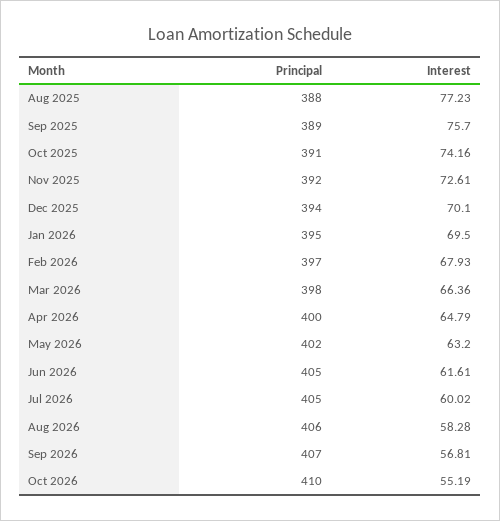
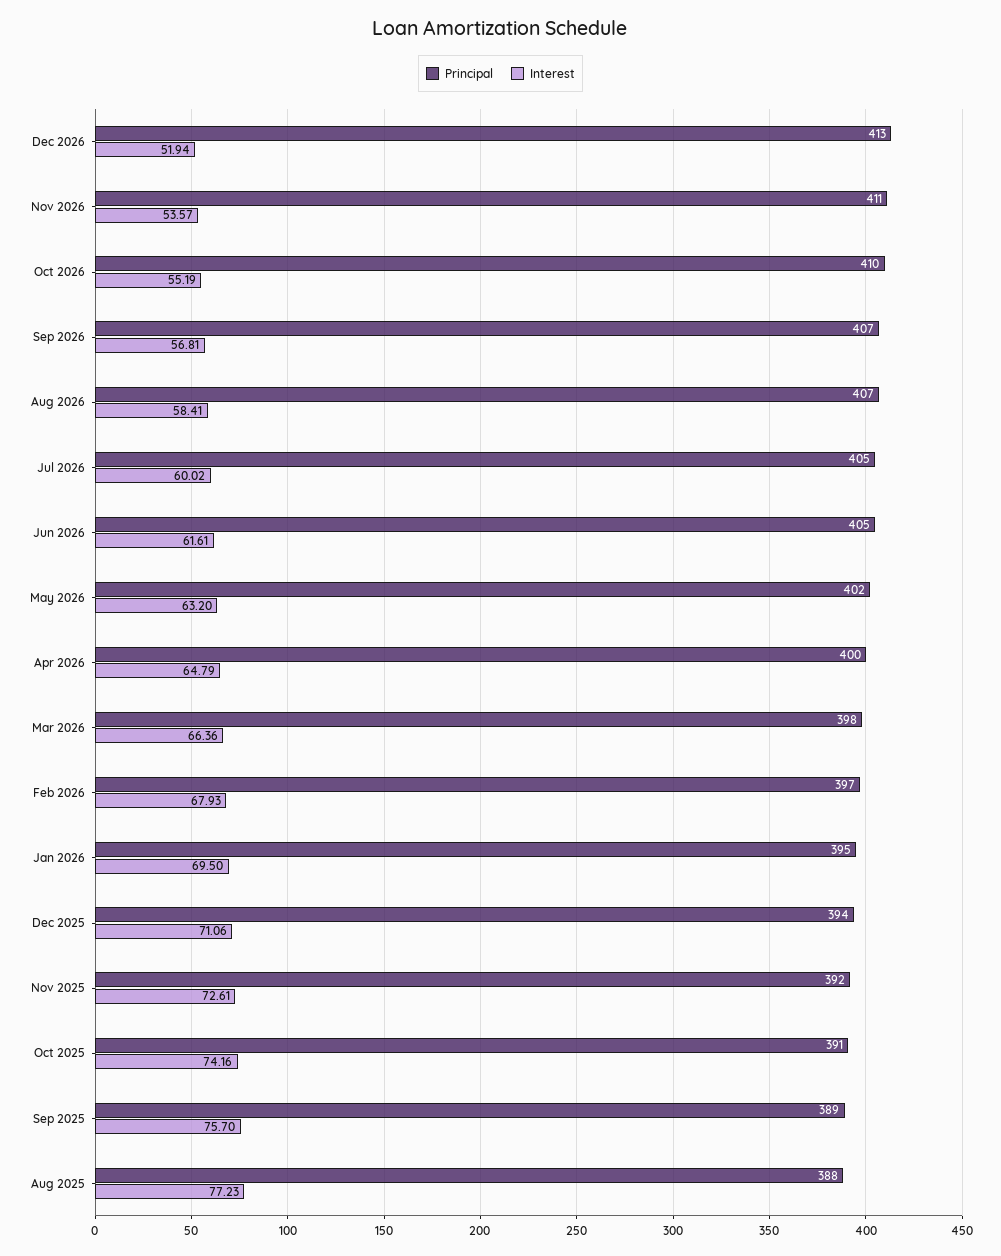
Interest, Dec 2025: 70.1 -> 71.06
Principal, Aug 2026: 406 -> 407
Interest, Aug 2026: 58.28 -> 58.41
Principal, Dec 2026: none -> 413
Interest, Dec 2026: none -> 51.94
Principal, Nov 2026: none -> 411
Interest, Nov 2026: none -> 53.57

